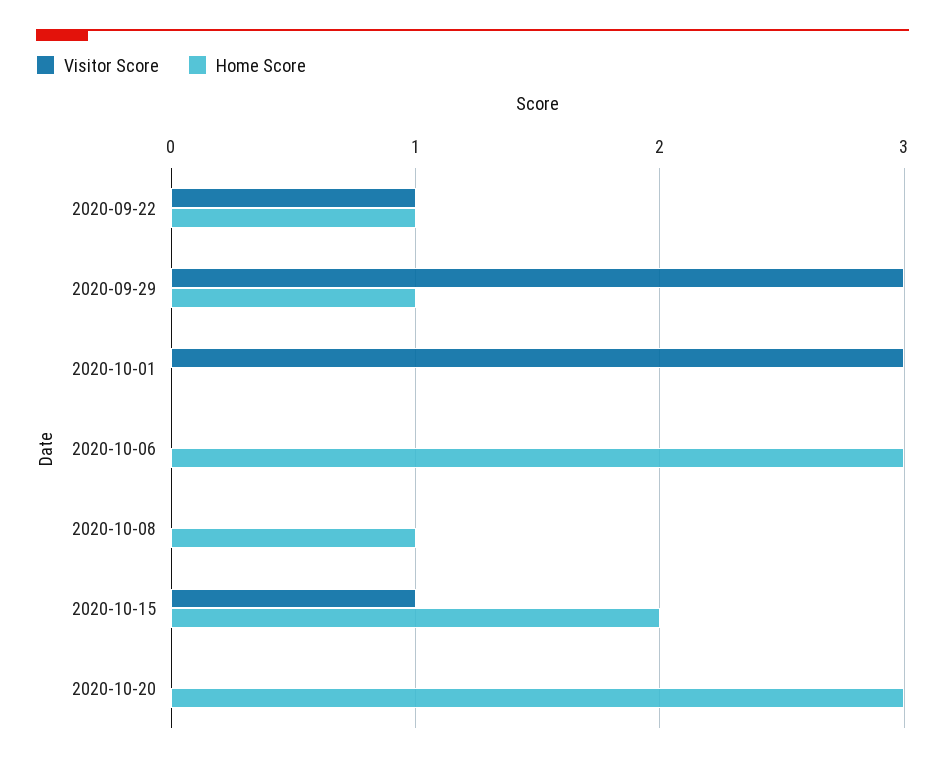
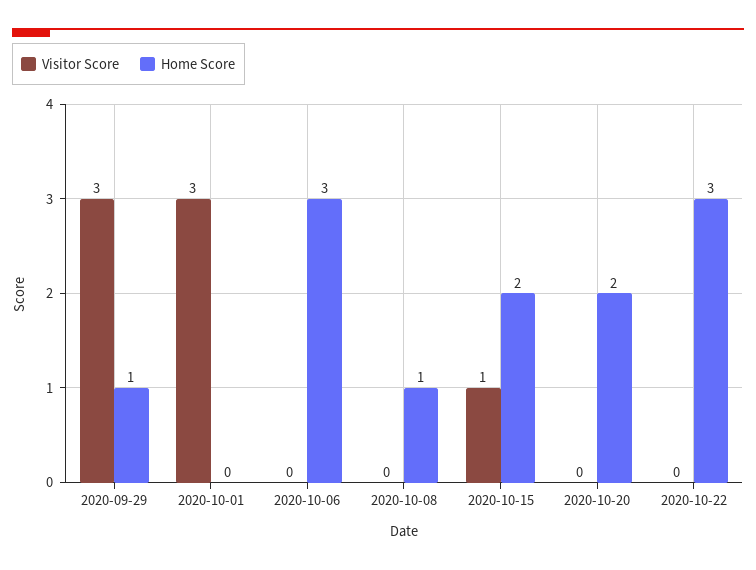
Visitor Score, 2020-09-22: 1 -> none
Home Score, 2020-09-22: 1 -> none
Home Score, 2020-10-20: 3 -> 2
Visitor Score, 2020-10-22: none -> 0
Home Score, 2020-10-22: none -> 3

